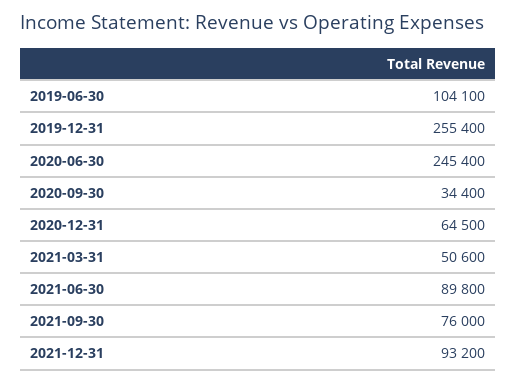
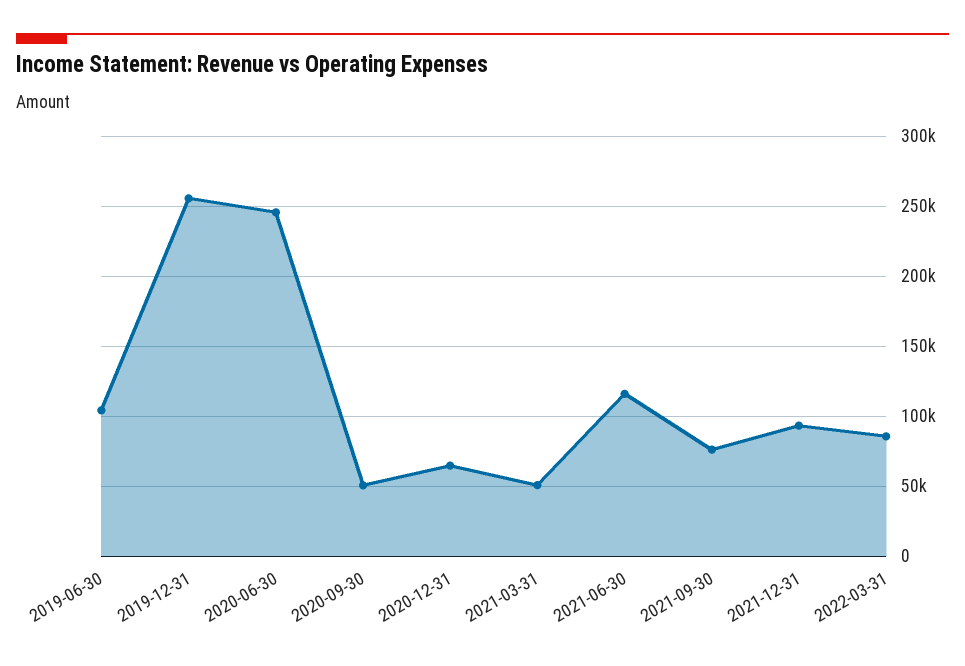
2020-09-30: 34400 -> 50000
2021-06-30: 89800 -> 115000
2022-03-31: none -> 85000

